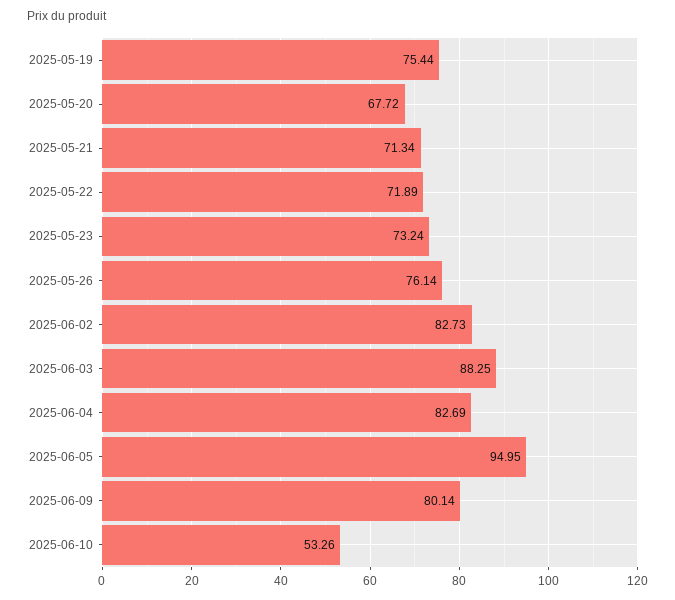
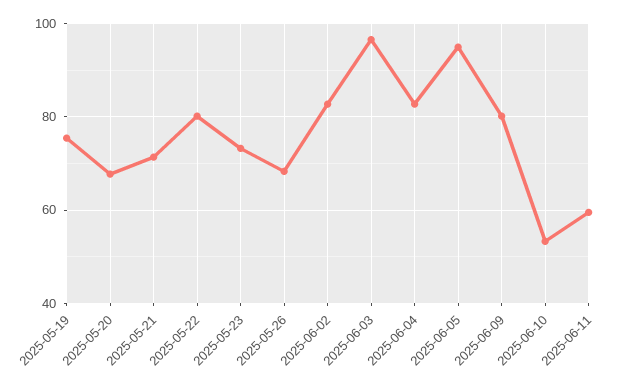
2025-05-22: 71.89 -> 80
2025-05-26: 76.14 -> 68
2025-06-03: 88.25 -> 96
2025-06-11: none -> 60

